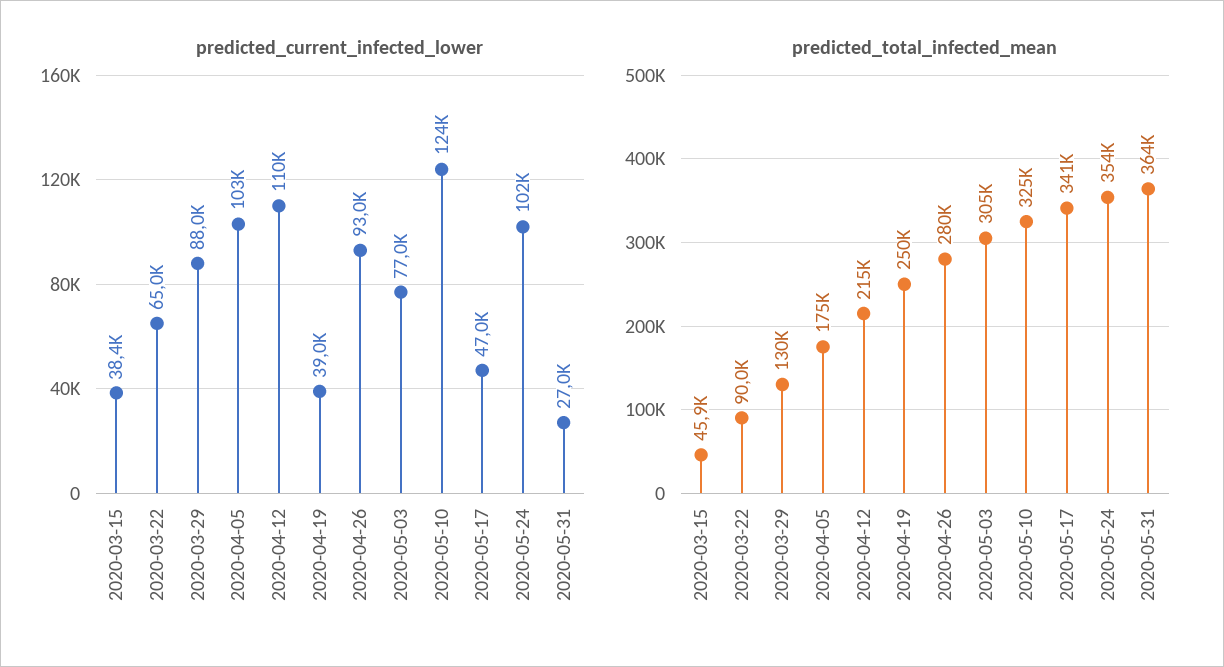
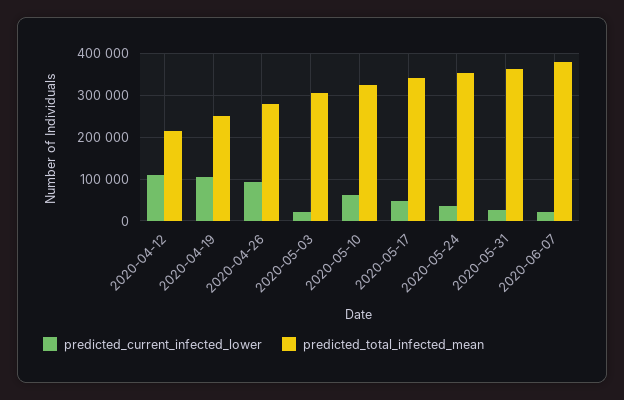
predicted_current_infected_lower, 2020-03-15: 38400 -> none
predicted_current_infected_lower, 2020-03-22: 65000 -> none
predicted_current_infected_lower, 2020-03-29: 88000 -> none
predicted_current_infected_lower, 2020-04-05: 103000 -> none
predicted_current_infected_lower, 2020-04-19: 39000 -> 100000
predicted_current_infected_lower, 2020-05-03: 77000 -> 20000
predicted_current_infected_lower, 2020-05-10: 124000 -> 60000
predicted_current_infected_lower, 2020-05-24: 102000 -> 40000
predicted_total_infected_mean, 2020-03-15: 45900 -> none
predicted_total_infected_mean, 2020-03-22: 90000 -> none
predicted_total_infected_mean, 2020-03-29: 130000 -> none
predicted_total_infected_mean, 2020-04-05: 175000 -> none
predicted_current_infected_lower, 2020-06-07: none -> 20000
predicted_total_infected_mean, 2020-06-07: none -> 380000

